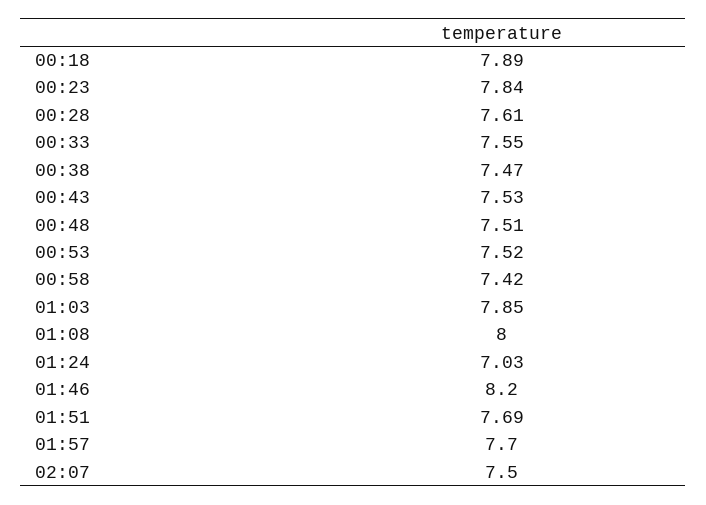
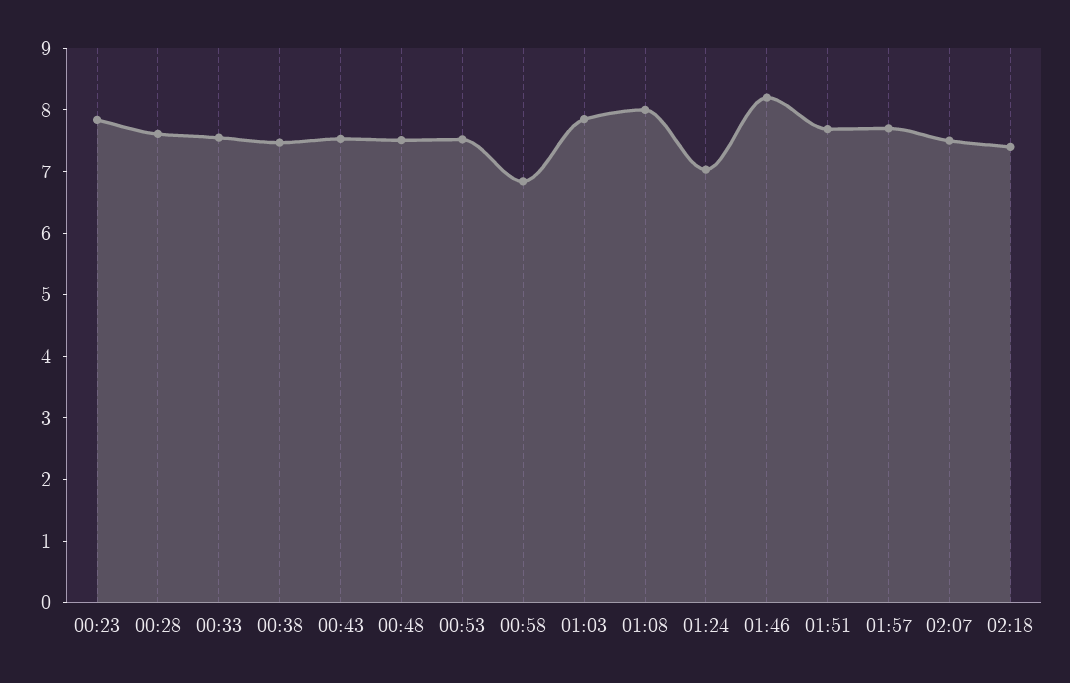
00:18: 7.89 -> none
00:58: 7.42 -> 6.8
02:18: none -> 7.4

